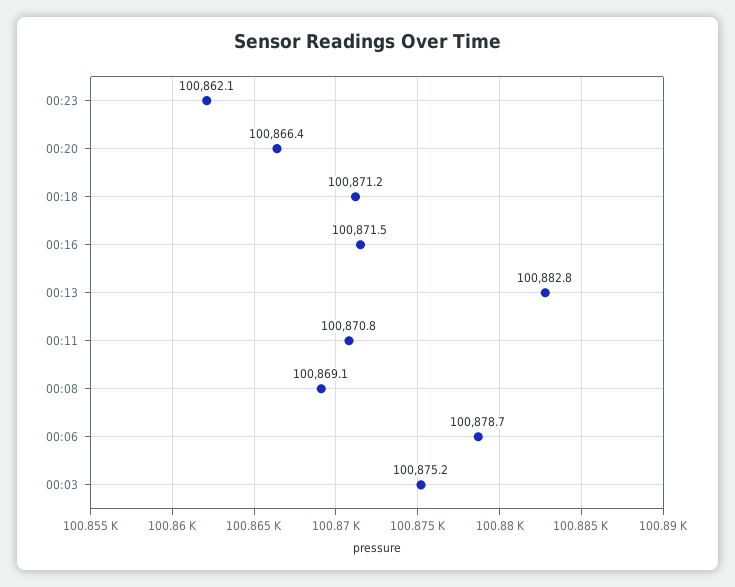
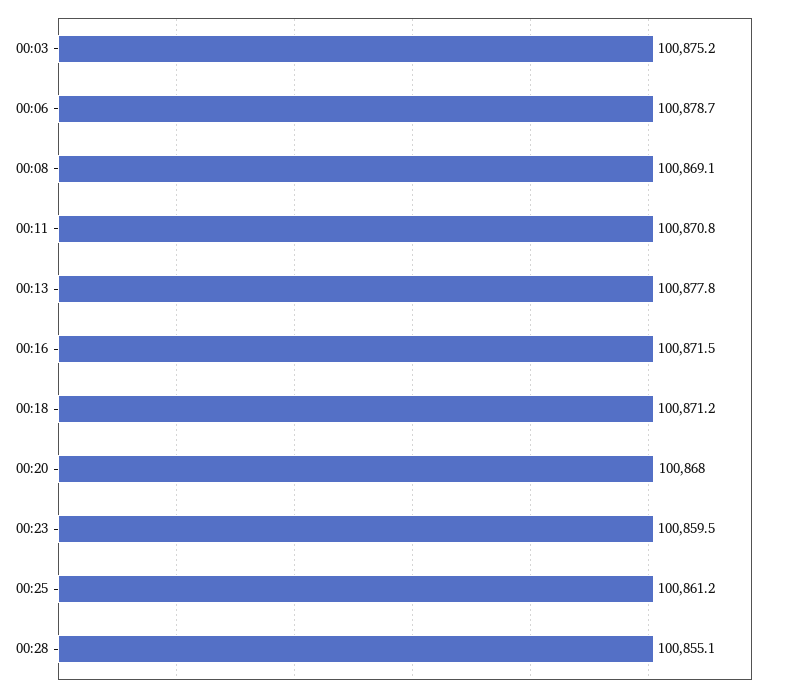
00:23: 100862.1 -> 100859.5
00:20: 100866.4 -> 100868
00:13: 100882.8 -> 100877.8
00:25: none -> 100861.2
00:28: none -> 100855.1

